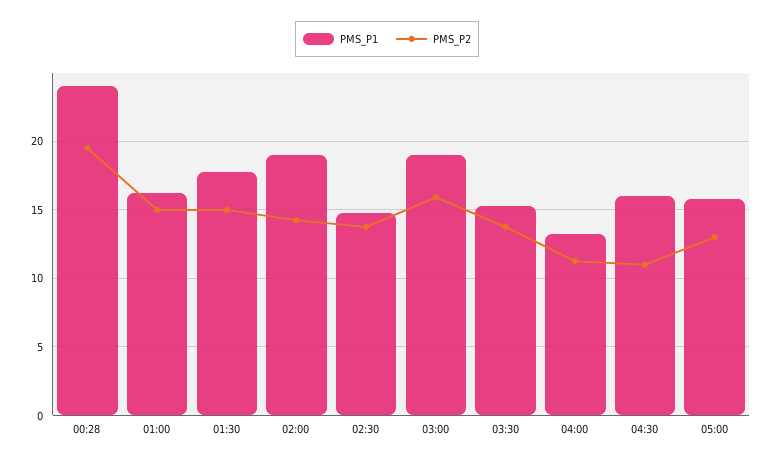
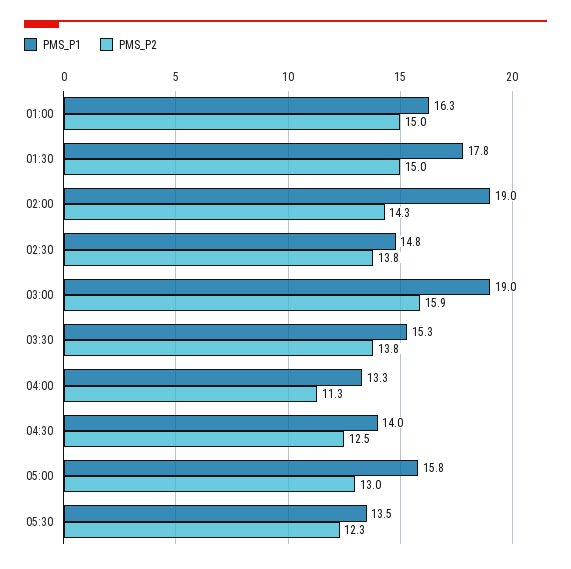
PMS_P1, 00:28: 24 -> none
PMS_P2, 00:28: 19.5 -> none
PMS_P1, 04:30: 16 -> 14
PMS_P2, 04:30: 11 -> 12.5
PMS_P1, 05:30: none -> 13.5
PMS_P2, 05:30: none -> 12.3

